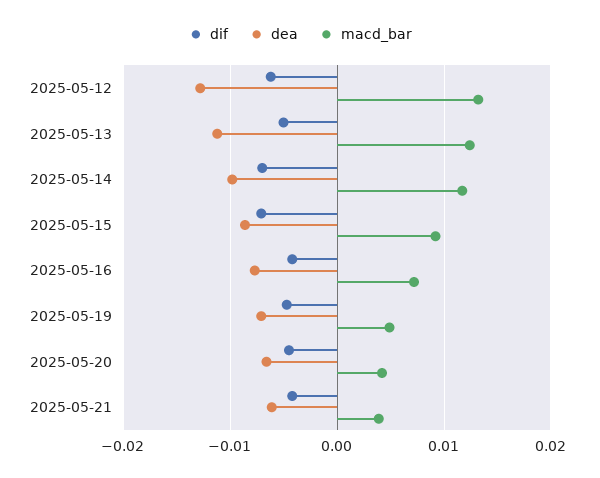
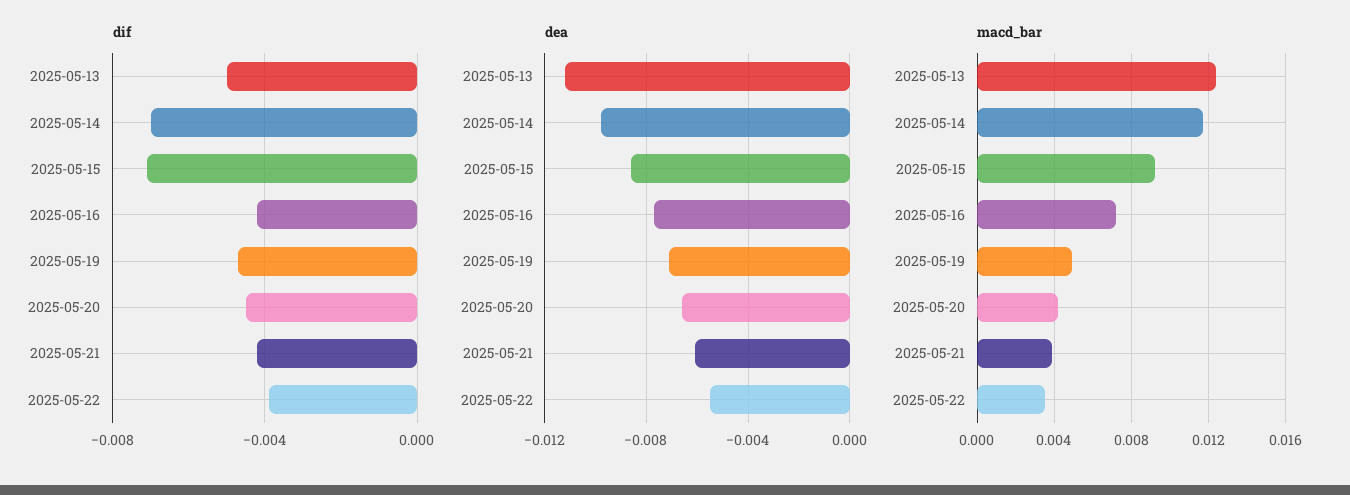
dif, 2025-05-12: -0.006 -> none
dea, 2025-05-12: -0.013 -> none
macd_bar, 2025-05-12: 0.013 -> none
dif, 2025-05-22: none -> -0.004
dea, 2025-05-22: none -> -0.0055
macd_bar, 2025-05-22: none -> 0.0035

